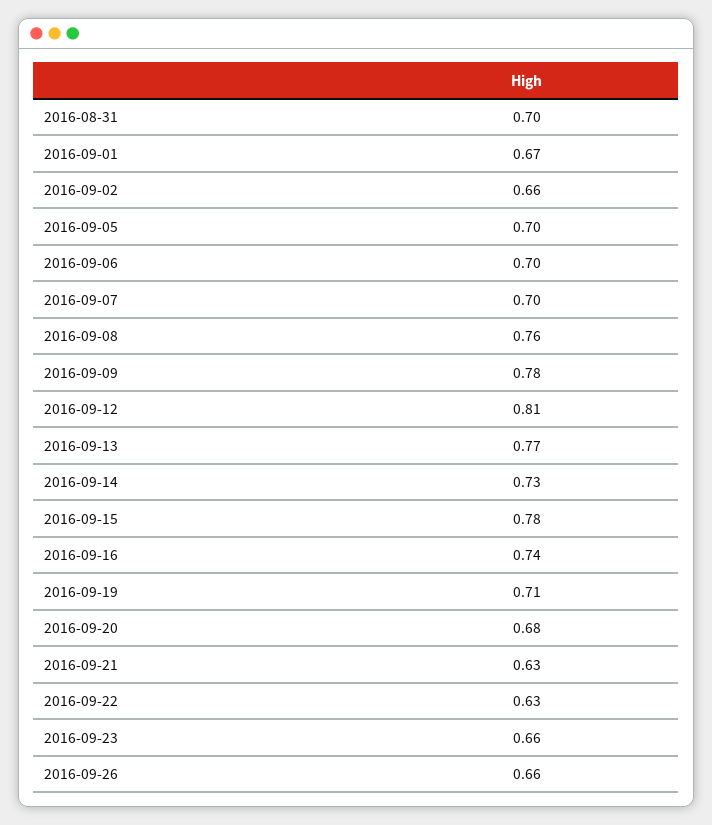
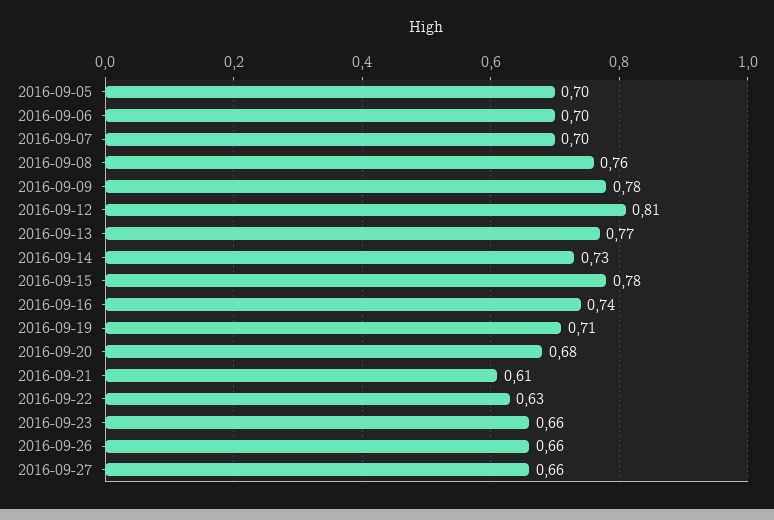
2016-08-31: 0.7 -> none
2016-09-01: 0.67 -> none
2016-09-02: 0.66 -> none
2016-09-21: 0.63 -> 0.61
2016-09-27: none -> 0.66

